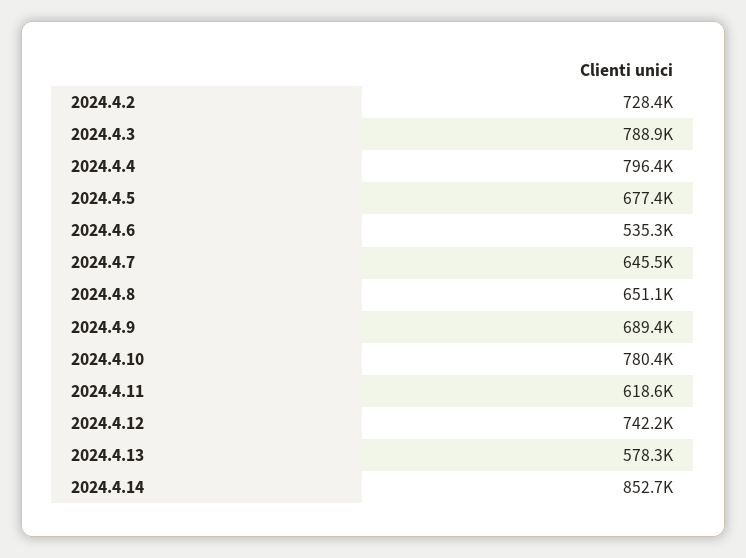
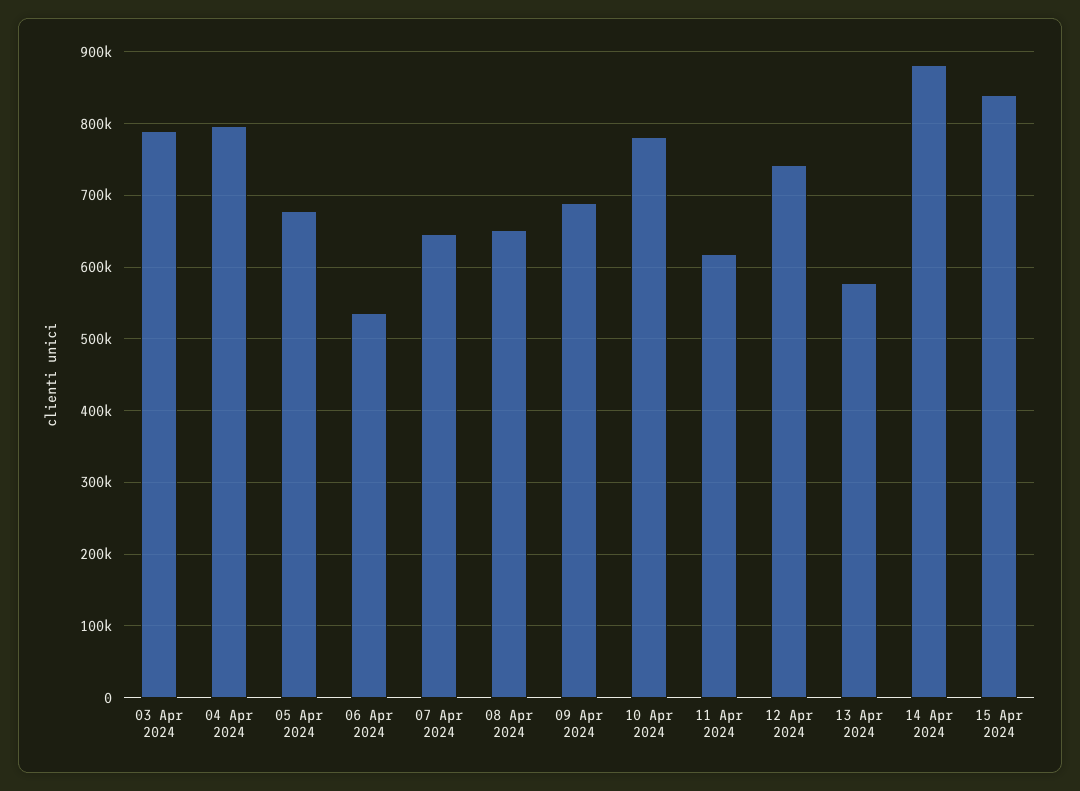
2024.4.2: 728400 -> none
2024.4.14: 852700 -> 880000
15 Apr 2024: none -> 840000

